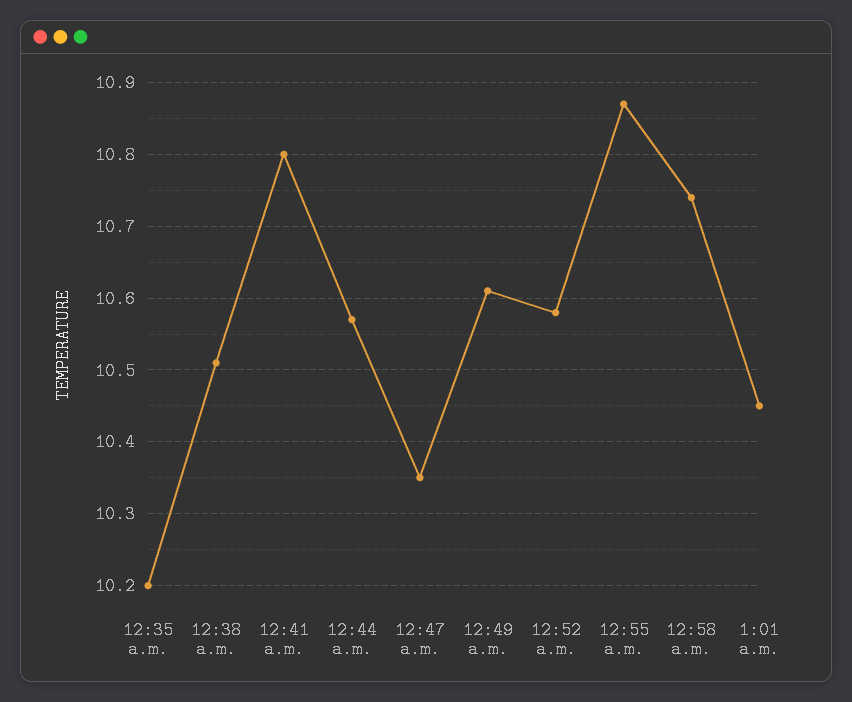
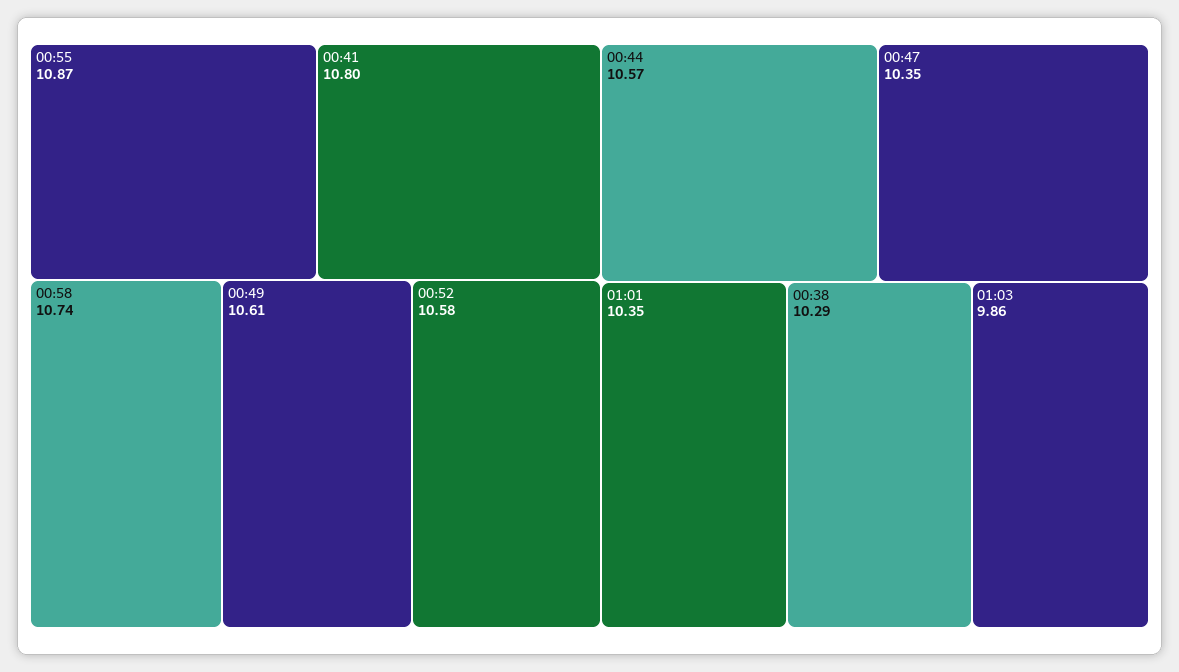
12:35 a.m.: 10.2 -> none
12:38 a.m.: 10.51 -> 10.29
1:01 a.m.: 10.45 -> 10.35
01:03: none -> 9.86

